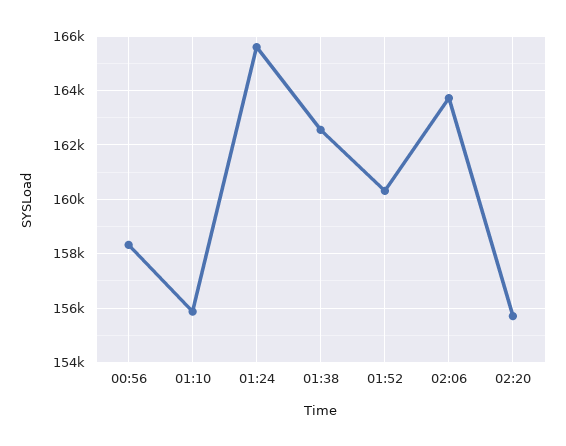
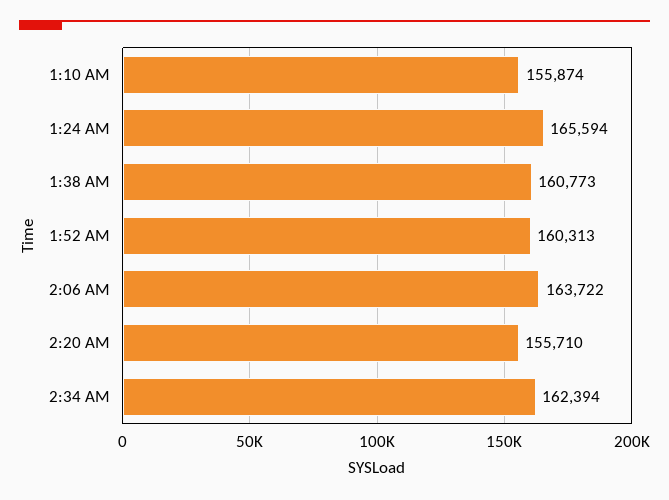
00:56: 158250 -> none
01:38: 162500 -> 160773
2:34 AM: none -> 162394

